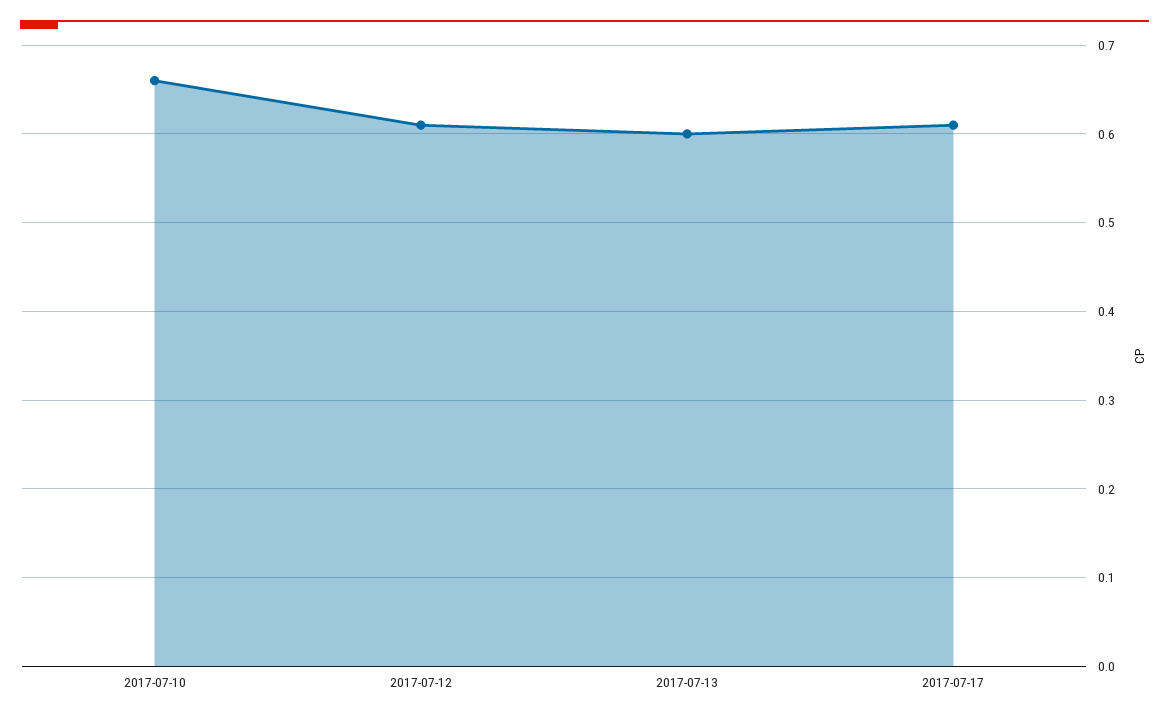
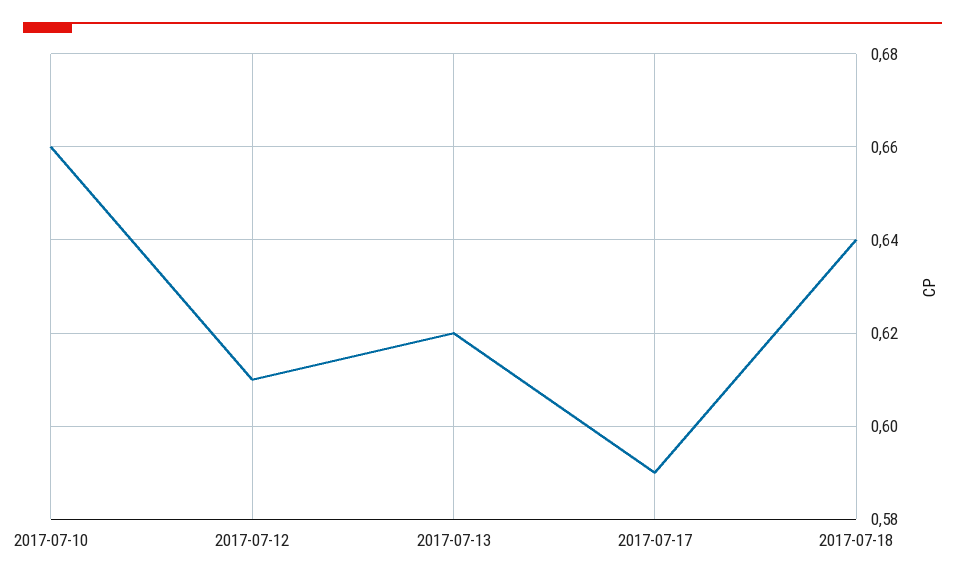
2017-07-13: 0.6 -> 0.62
2017-07-17: 0.61 -> 0.59
2017-07-18: none -> 0.64

